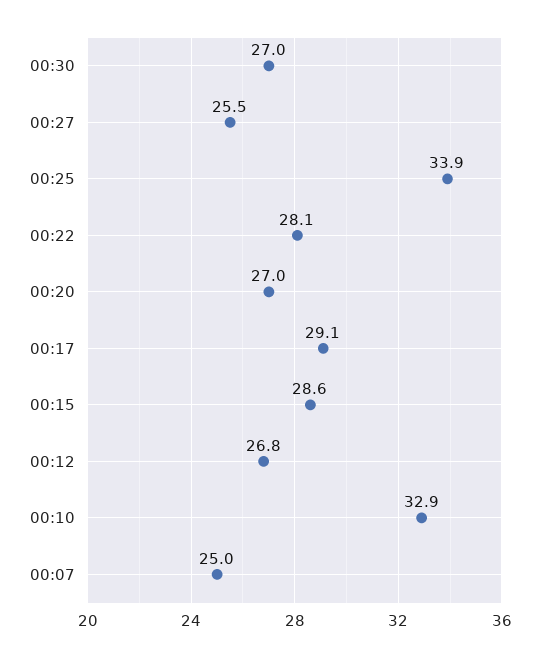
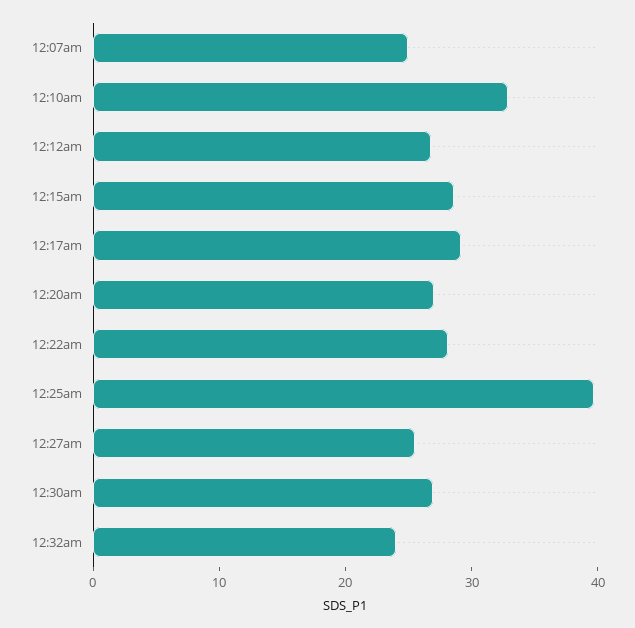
00:25: 33.9 -> 40
12:32am: none -> 24

